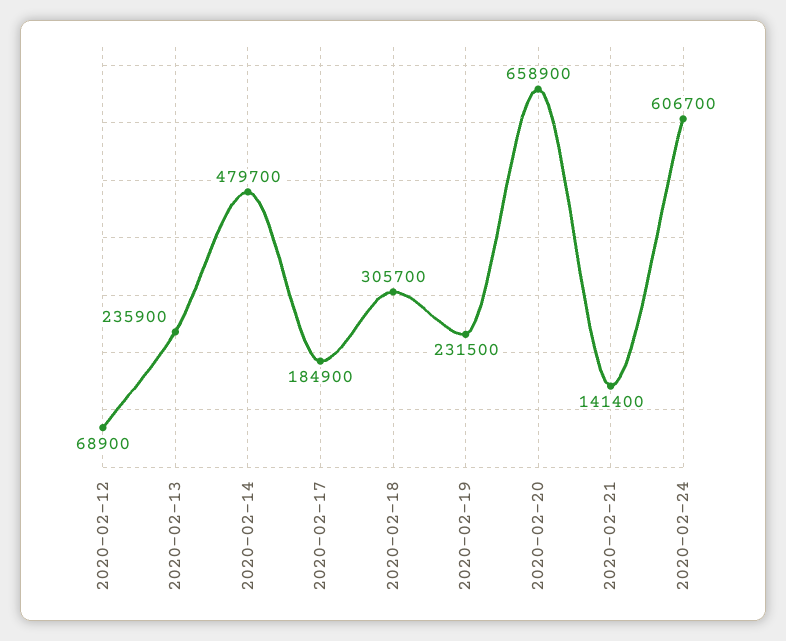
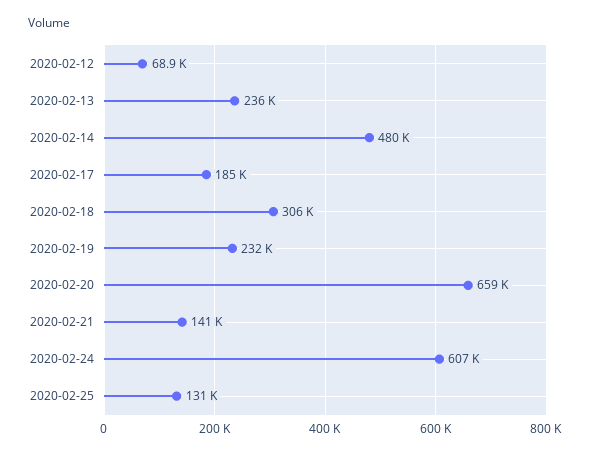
2020-02-25: none -> 131000

